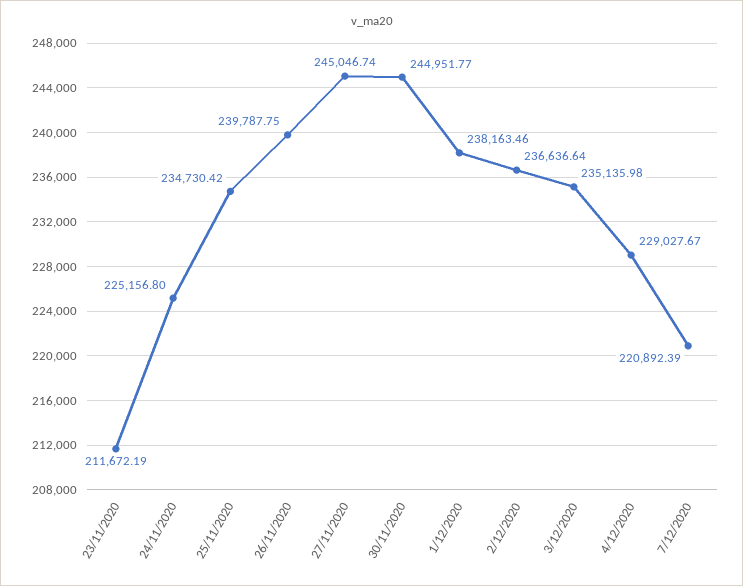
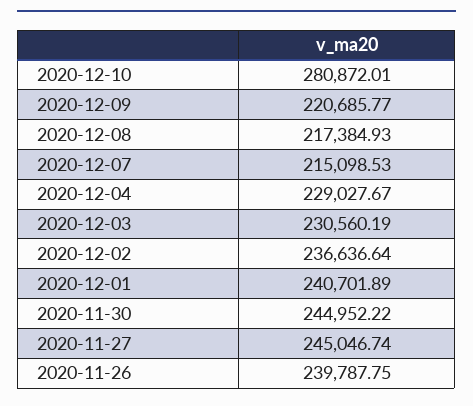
23/11/2020: 211672.19 -> none
24/11/2020: 225156.8 -> none
25/11/2020: 234730.42 -> none
30/11/2020: 244951.77 -> 244952.22
1/12/2020: 238163.46 -> 240701.89
3/12/2020: 235135.98 -> 230560.19
7/12/2020: 220892.39 -> 215098.53
2020-12-10: none -> 280872.01
2020-12-09: none -> 220685.77
2020-12-08: none -> 217384.93

